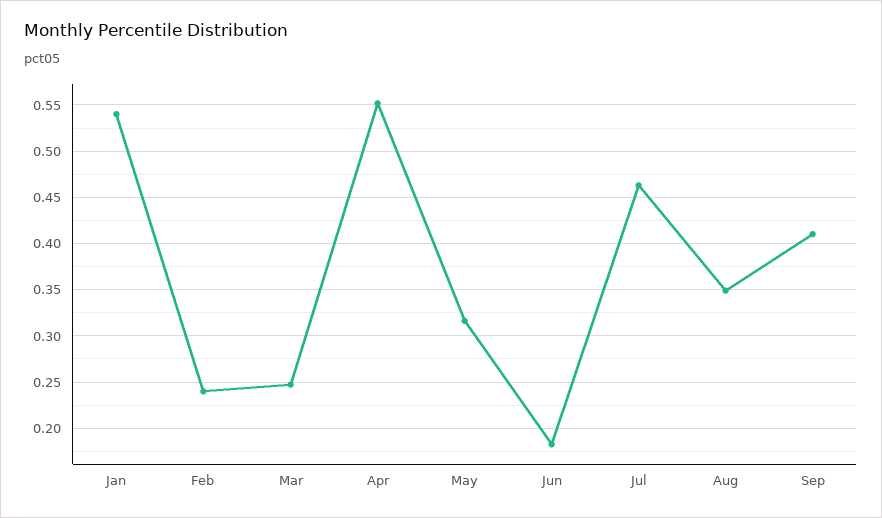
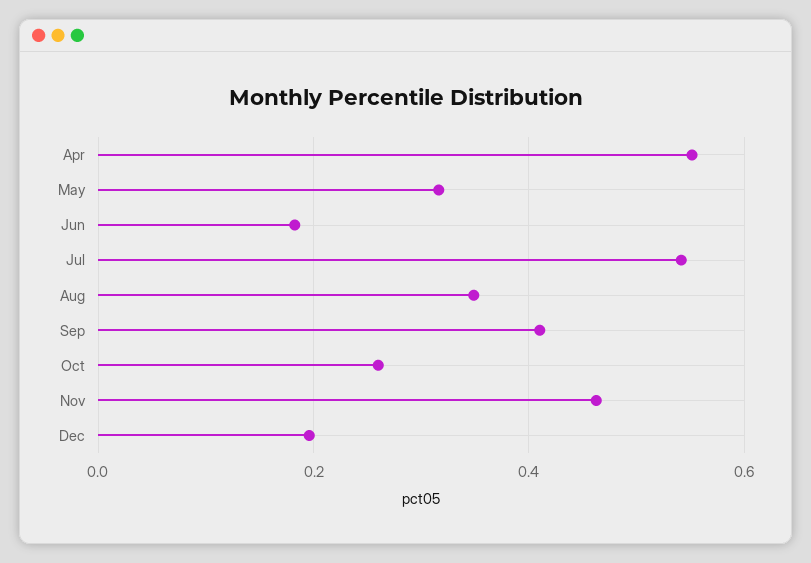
Jan: 0.54 -> none
Feb: 0.24 -> none
Mar: 0.25 -> none
Jul: 0.46 -> 0.54
Oct: none -> 0.26
Nov: none -> 0.46
Dec: none -> 0.2

